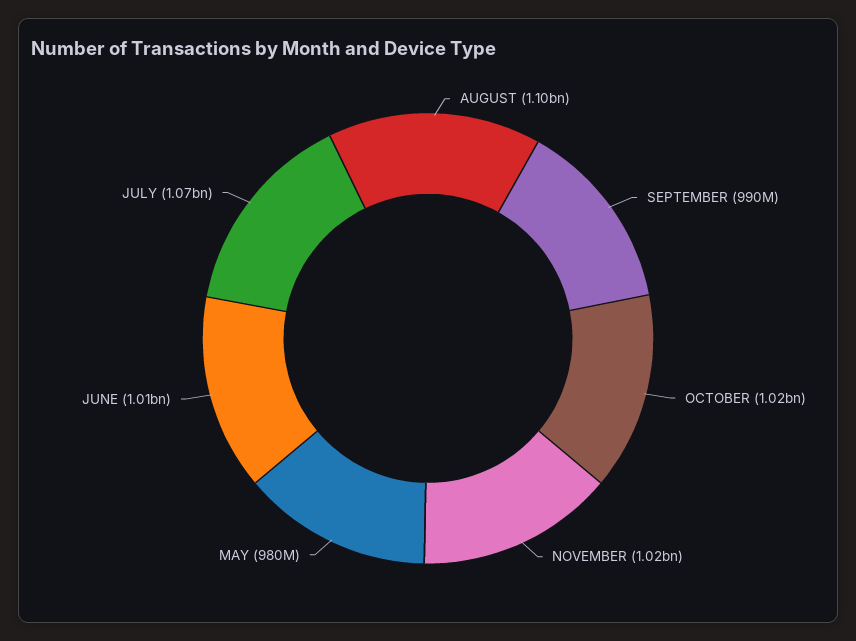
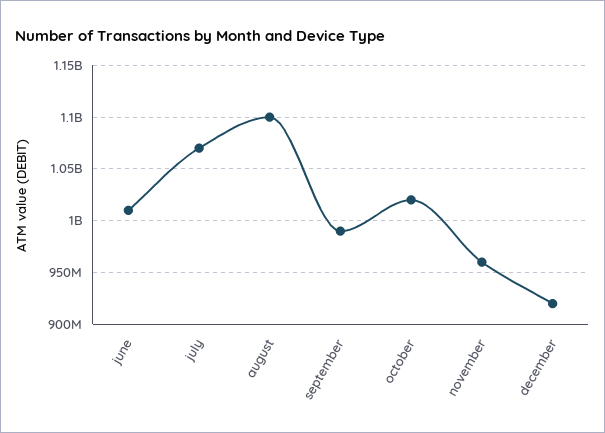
NOVEMBER: 1020000000 -> 960000000
MAY: 980000000 -> none
december: none -> 920000000

